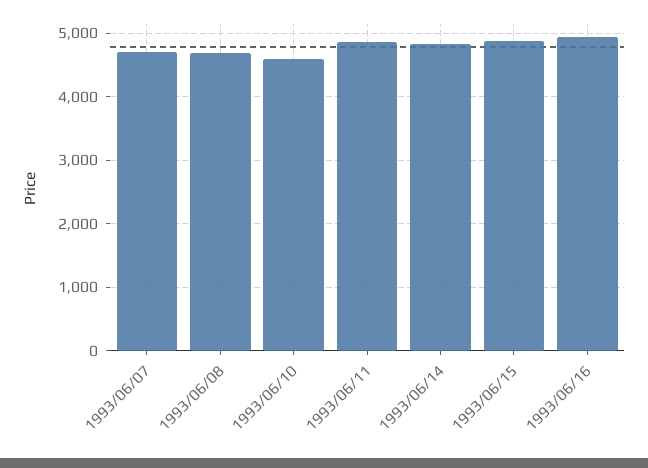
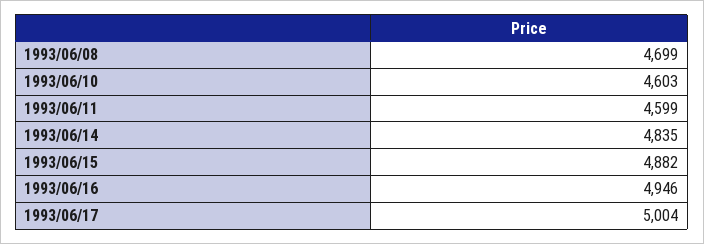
1993/06/07: 4700 -> none
1993/06/11: 4900 -> 4599
1993/06/17: none -> 5004

